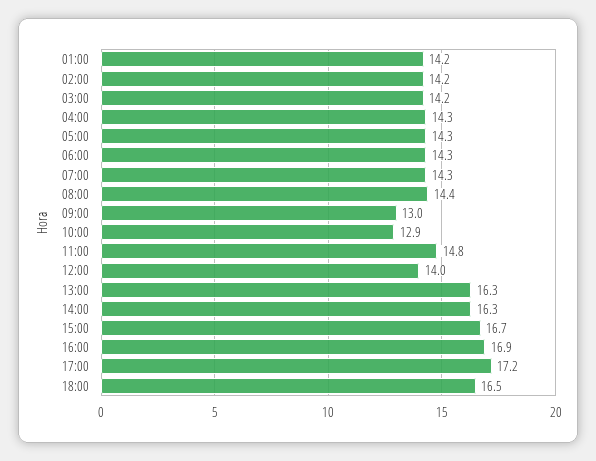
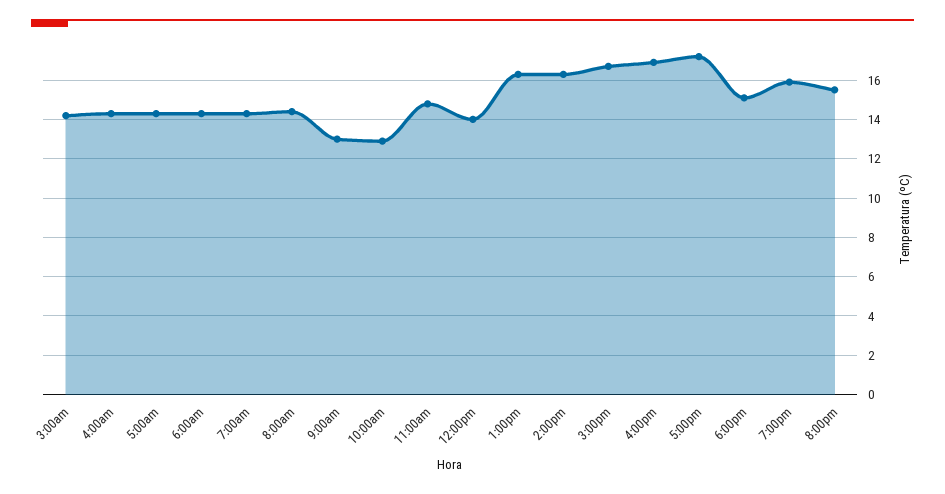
01:00: 14.2 -> none
02:00: 14.2 -> none
18:00: 16.5 -> 15
7:00pm: none -> 16
8:00pm: none -> 15.5

